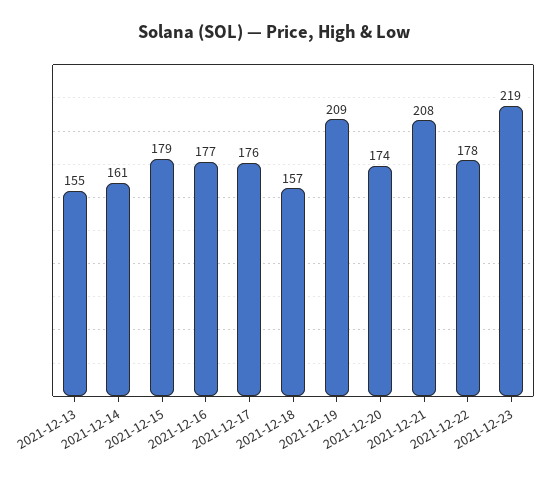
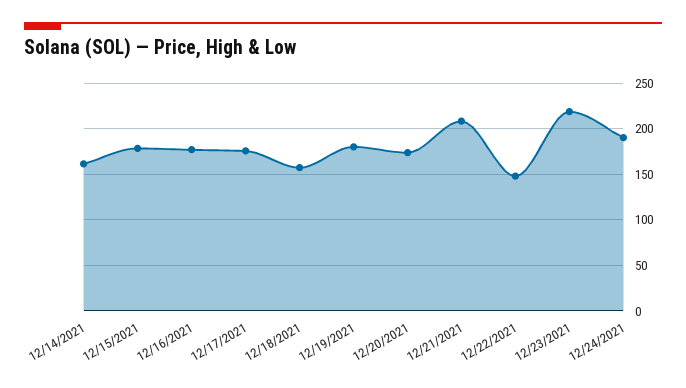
2021-12-13: 155 -> none
2021-12-19: 209 -> 180
2021-12-22: 178 -> 150
12/24/2021: none -> 190

